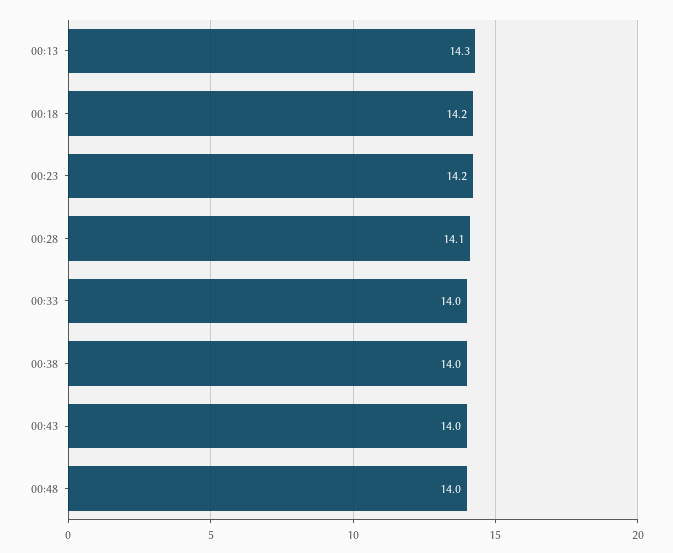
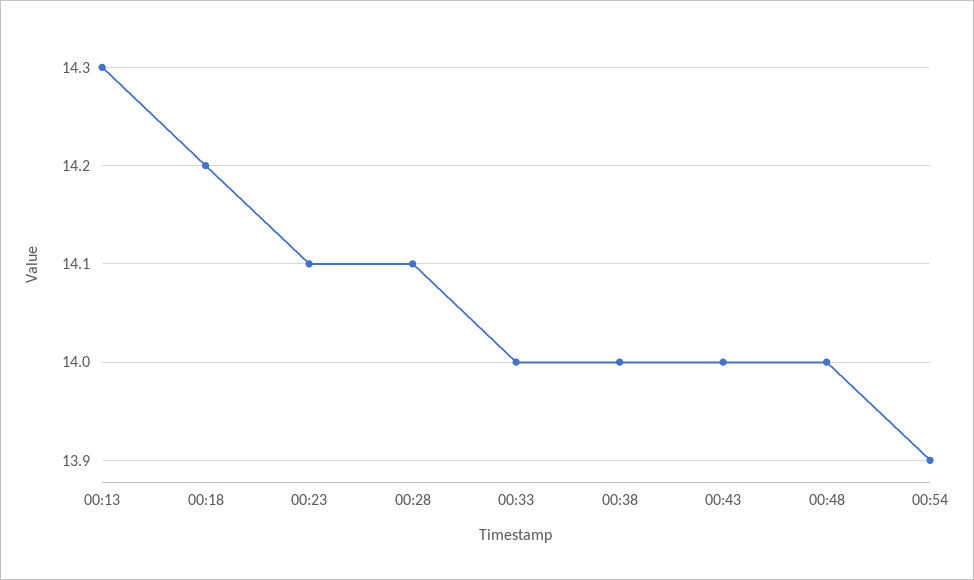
00:23: 14.2 -> 14.1
00:54: none -> 13.9

